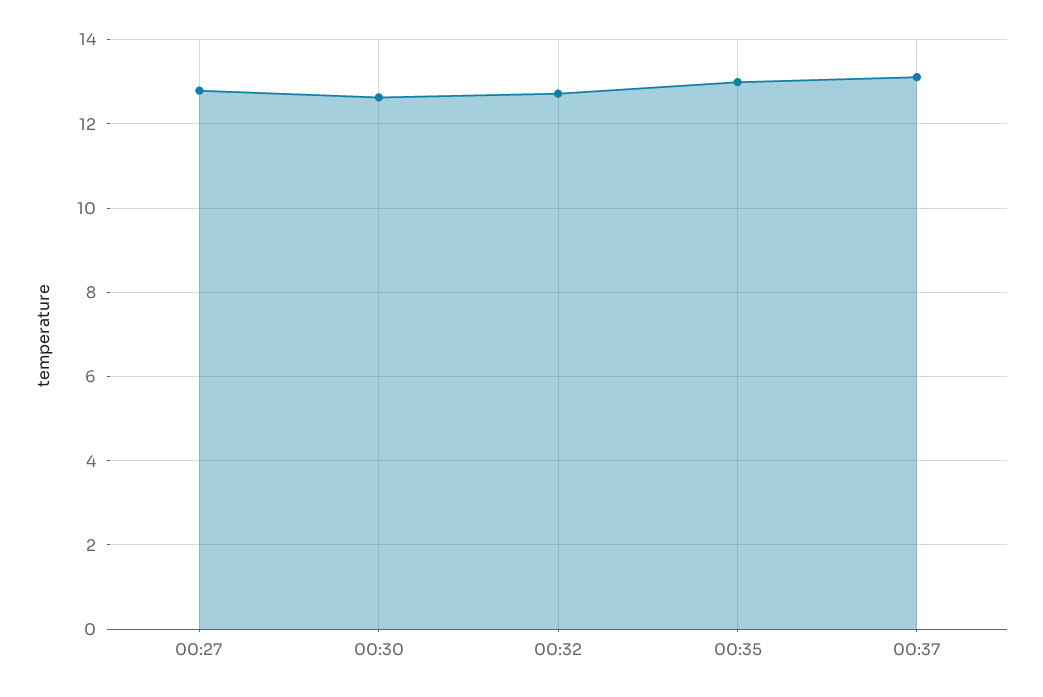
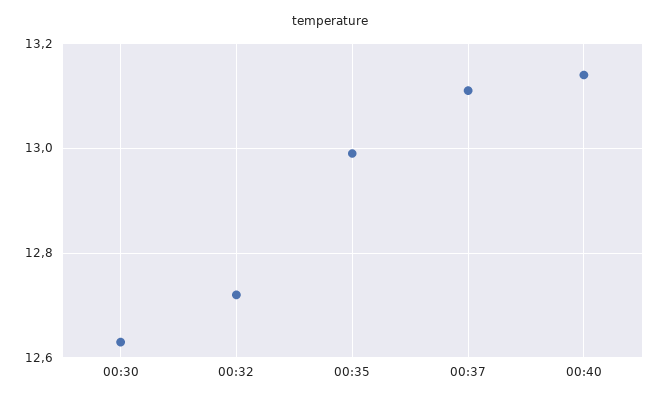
00:27: 12.8 -> none
00:40: none -> 13.15

